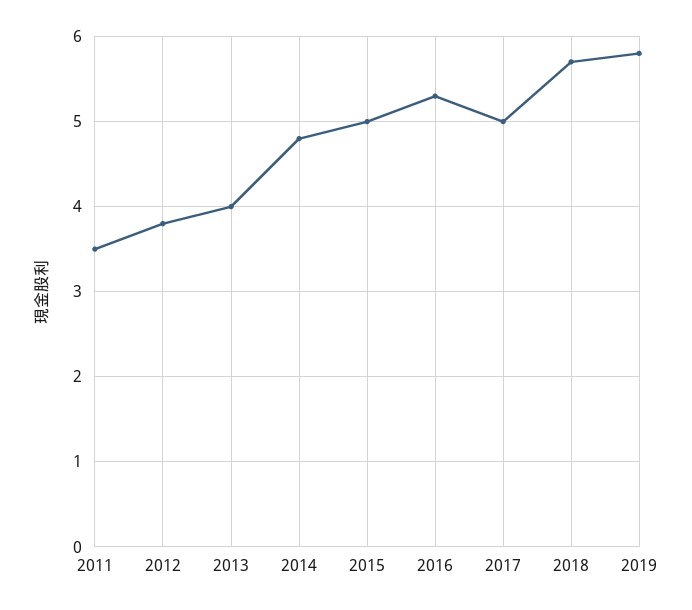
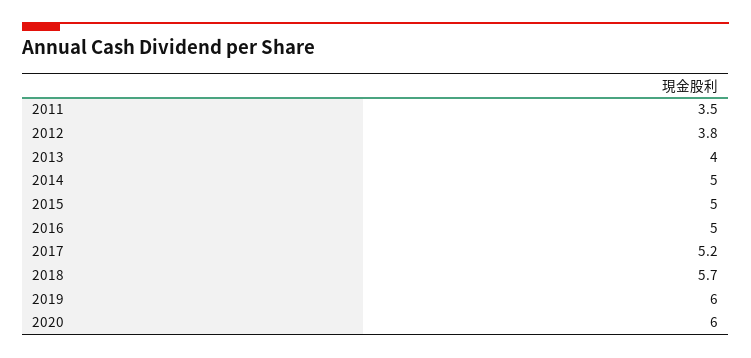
2014: 4.8 -> 5
2016: 5.3 -> 5
2017: 5 -> 5.2
2019: 5.8 -> 6
2020: none -> 6

